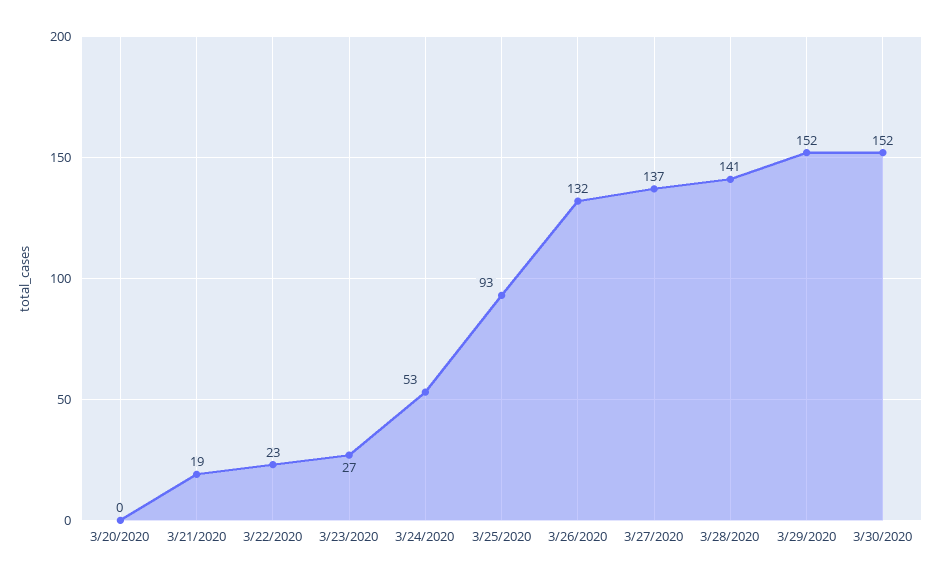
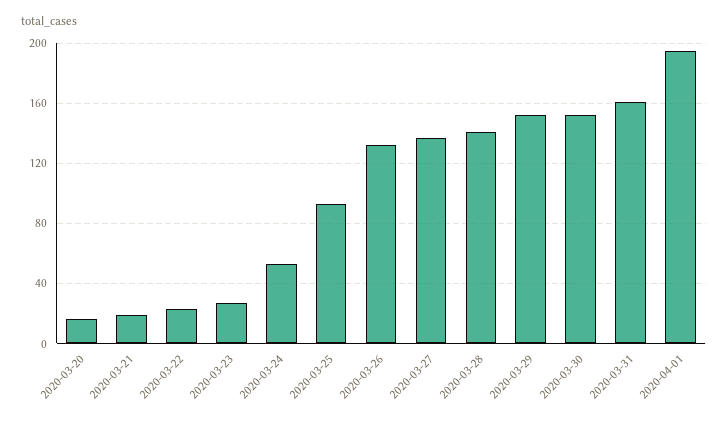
3/20/2020: 0 -> 15
2020-03-31: none -> 160
2020-04-01: none -> 195

